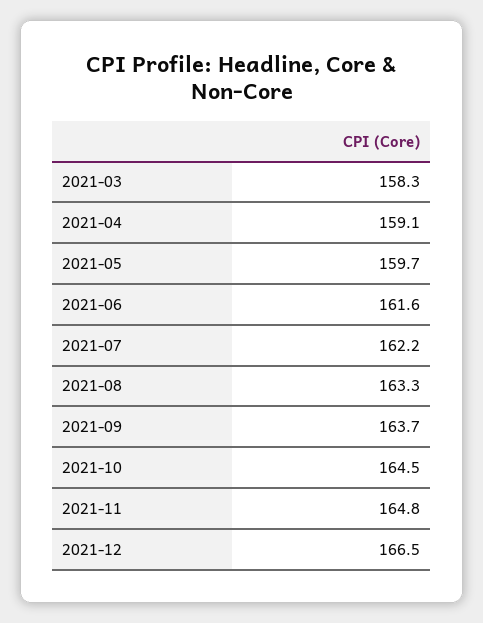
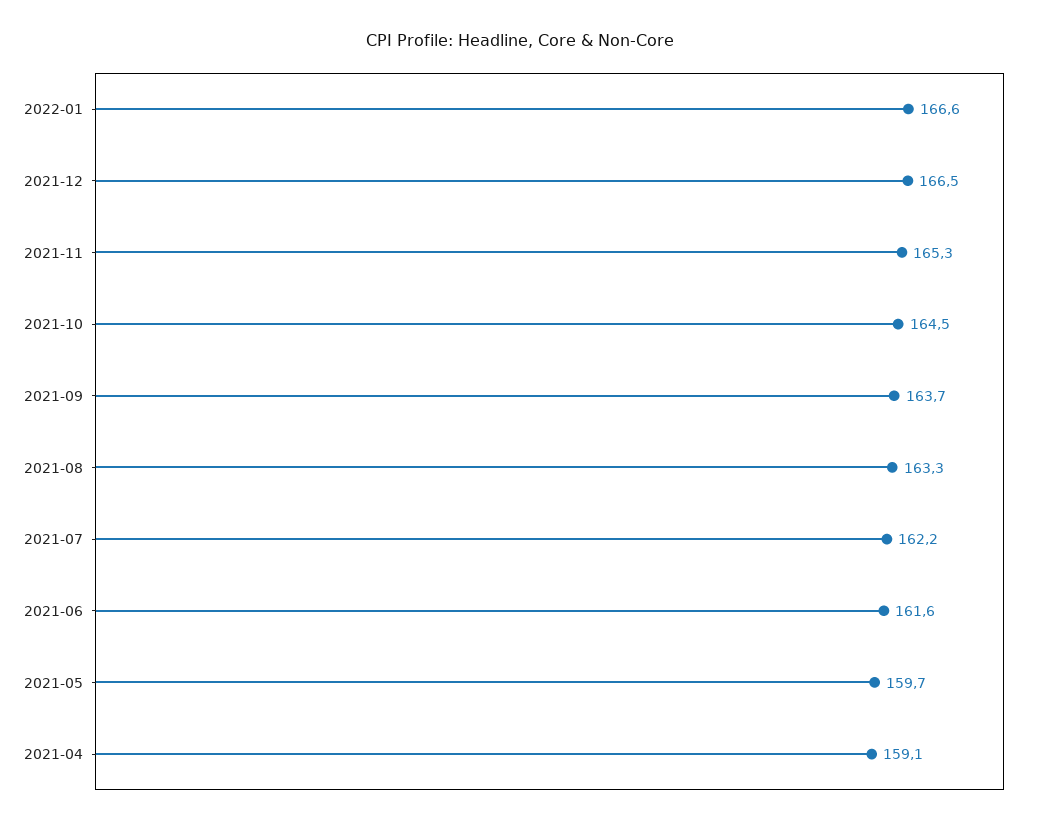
2021-03: 158.3 -> none
2021-11: 164.8 -> 165.3
2022-01: none -> 166.6

